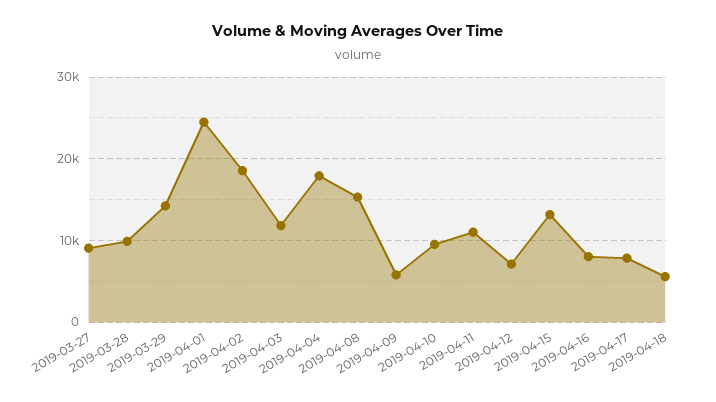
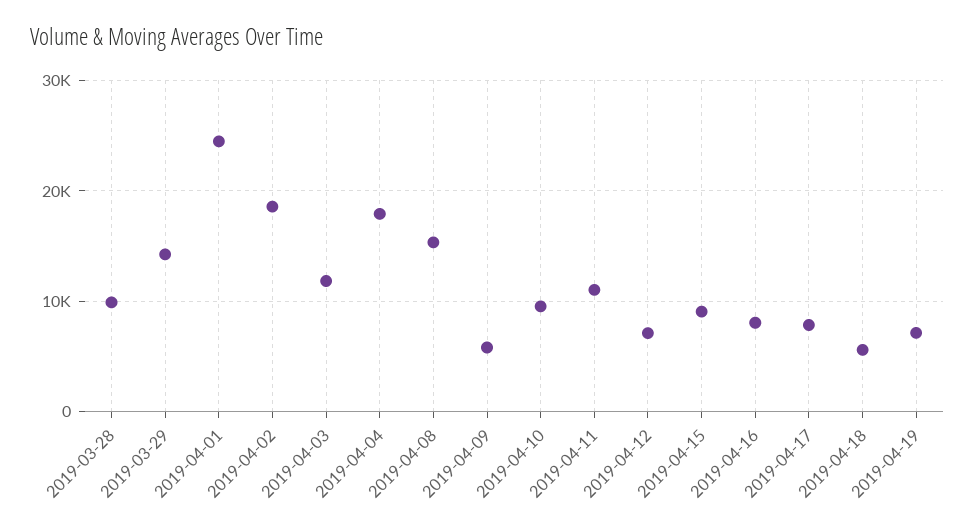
2019-03-27: 9000 -> none
2019-04-15: 13000 -> 9000
2019-04-19: none -> 7000

